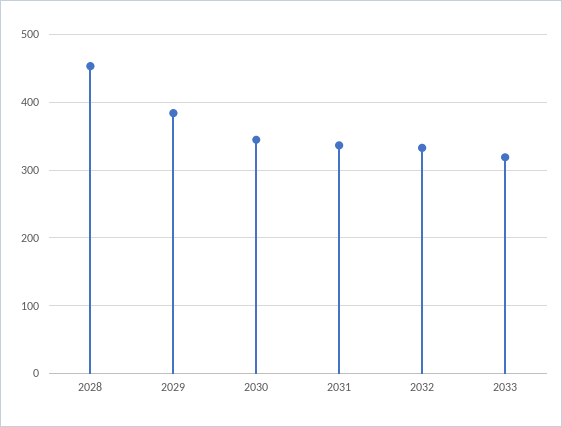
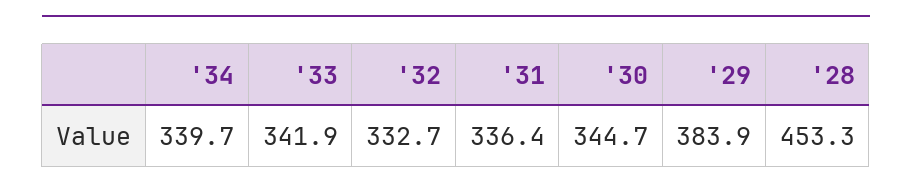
2033: 320 -> 341.9
'34: none -> 339.7

